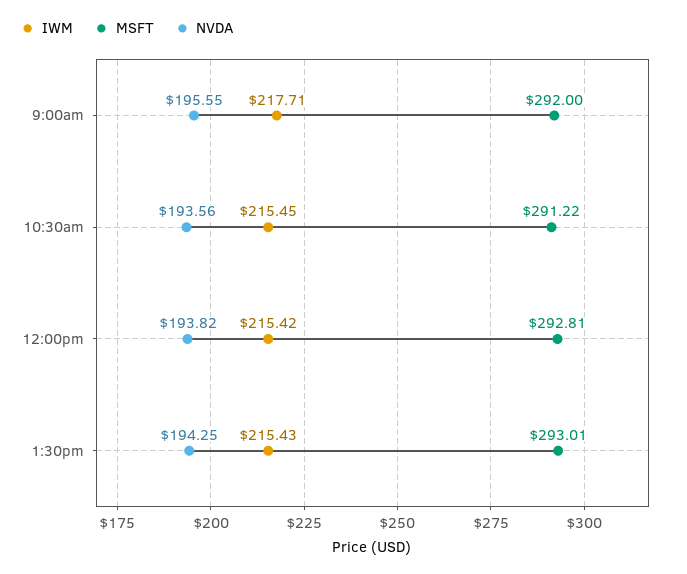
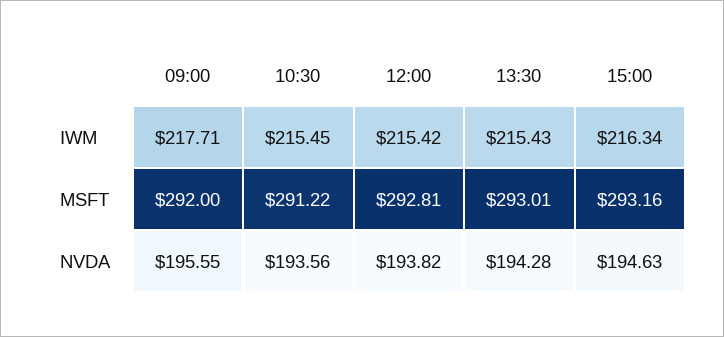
NVDA, 1:30pm: 194.25 -> 194.28
IWM, 15:00: none -> 216.34
MSFT, 15:00: none -> 293.16
NVDA, 15:00: none -> 194.63

